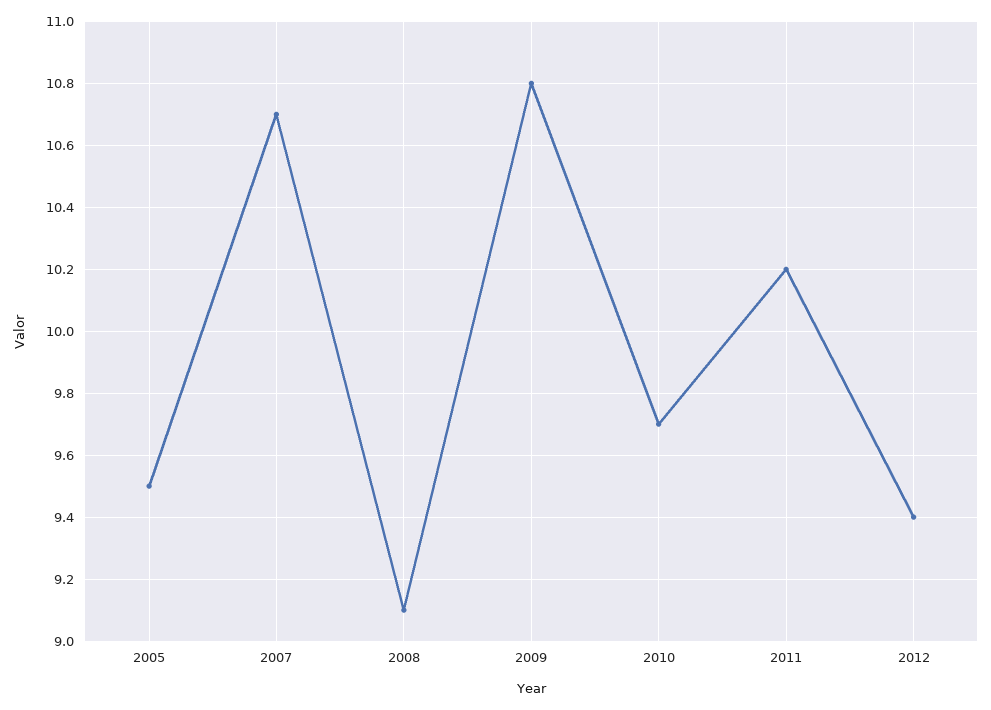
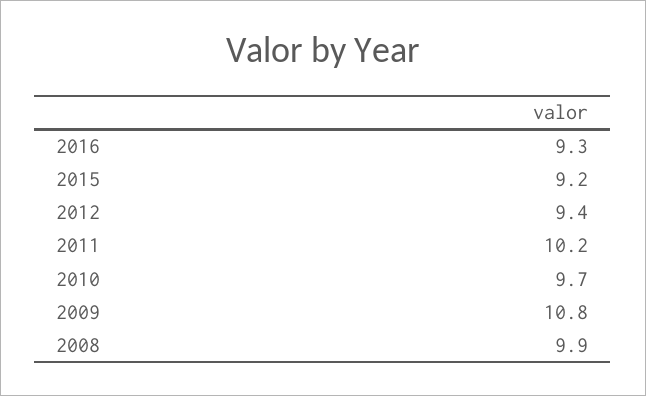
2005: 9.5 -> none
2007: 10.7 -> none
2008: 9.1 -> 9.9
2016: none -> 9.3
2015: none -> 9.2

